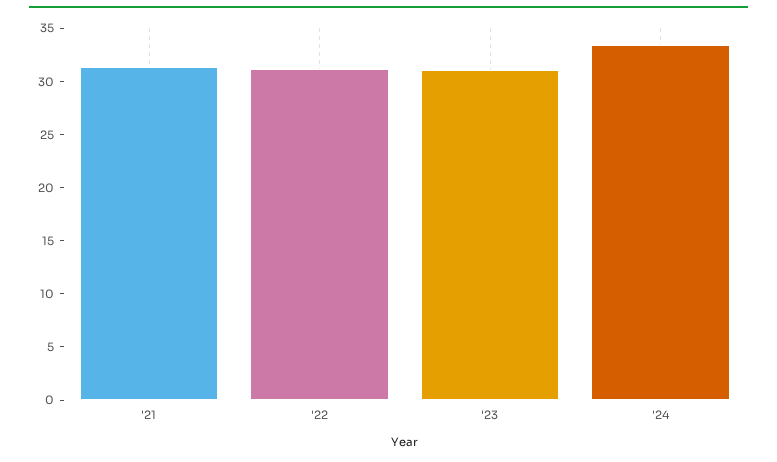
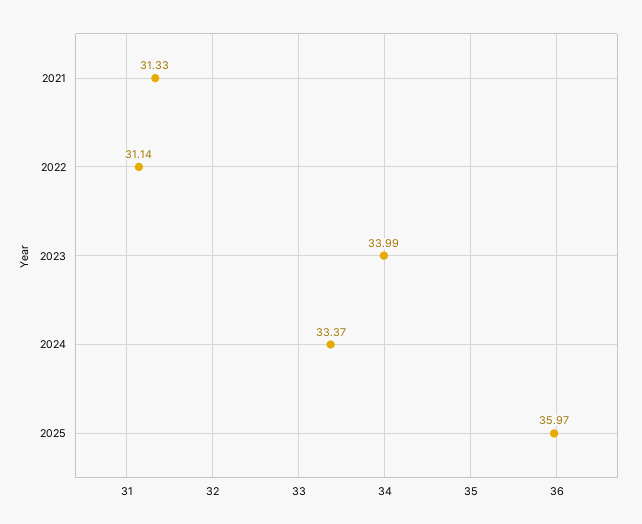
'23: 31 -> 33.99
2025: none -> 35.97

